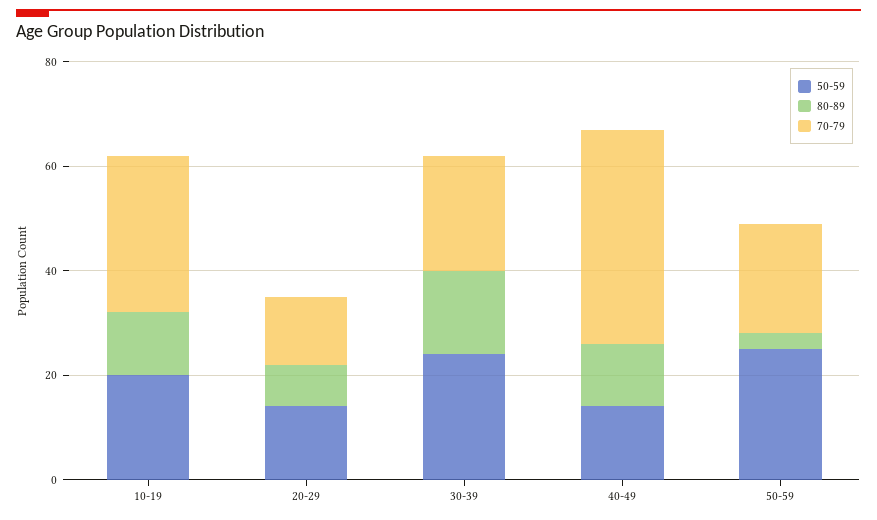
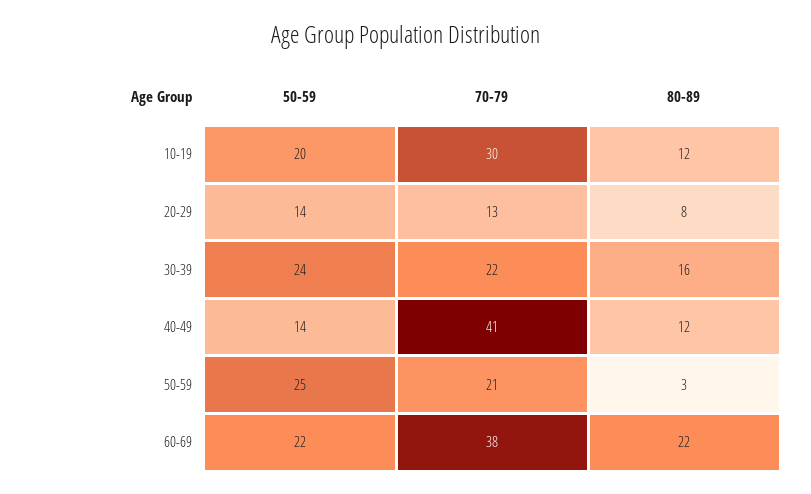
50-59, 60-69: none -> 22
70-79, 60-69: none -> 38
80-89, 60-69: none -> 22

